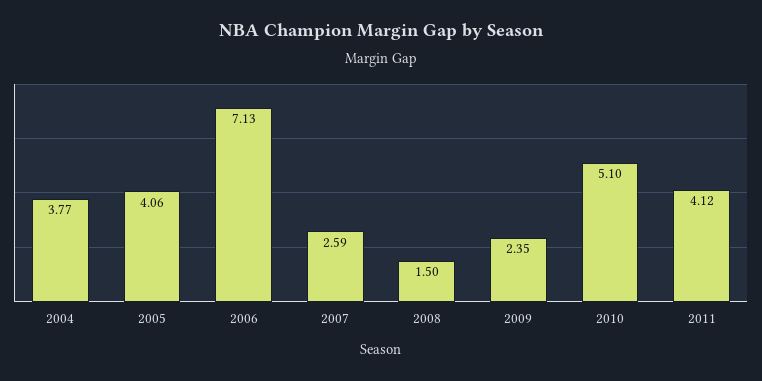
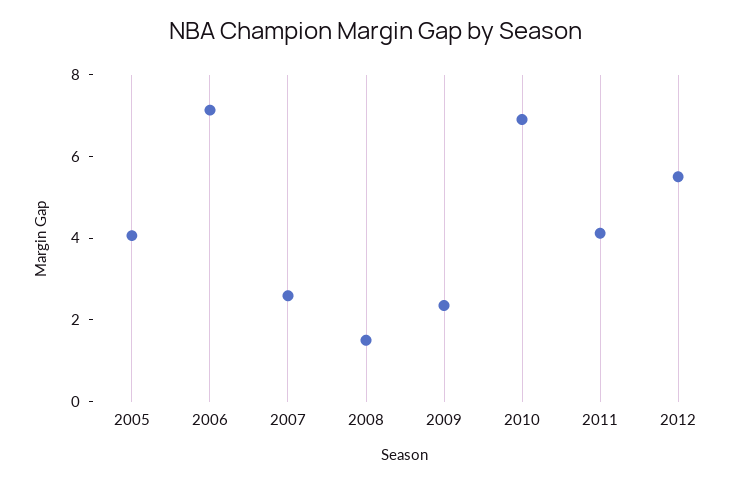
2004: 3.77 -> none
2010: 5.1 -> 7
2012: none -> 5.5

